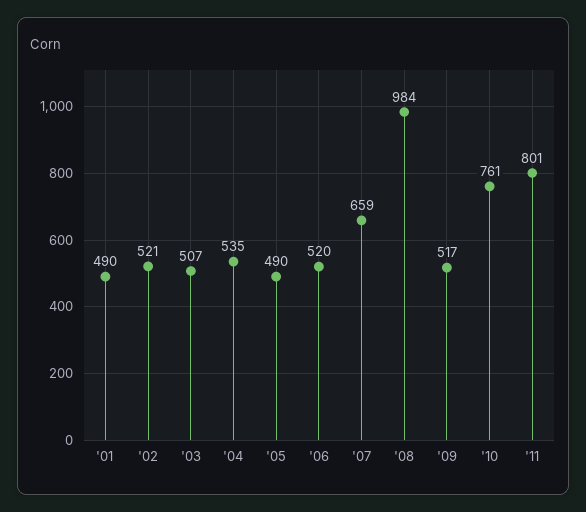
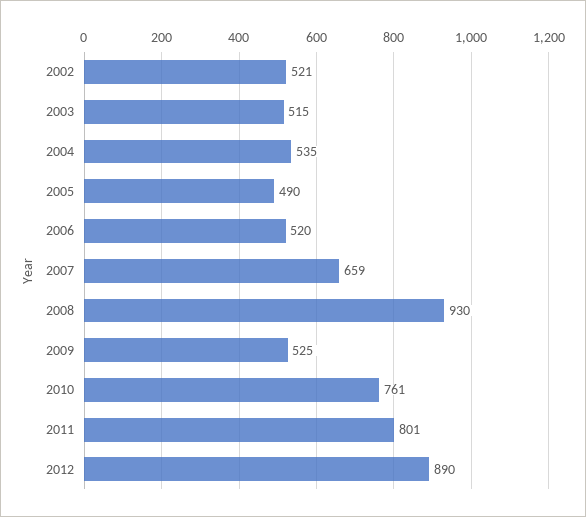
'01: 490 -> none
'03: 507 -> 515
'08: 984 -> 930
'09: 517 -> 525
2012: none -> 890

